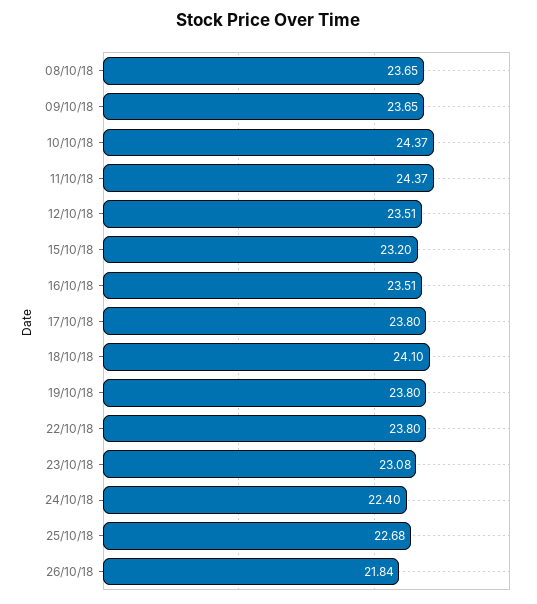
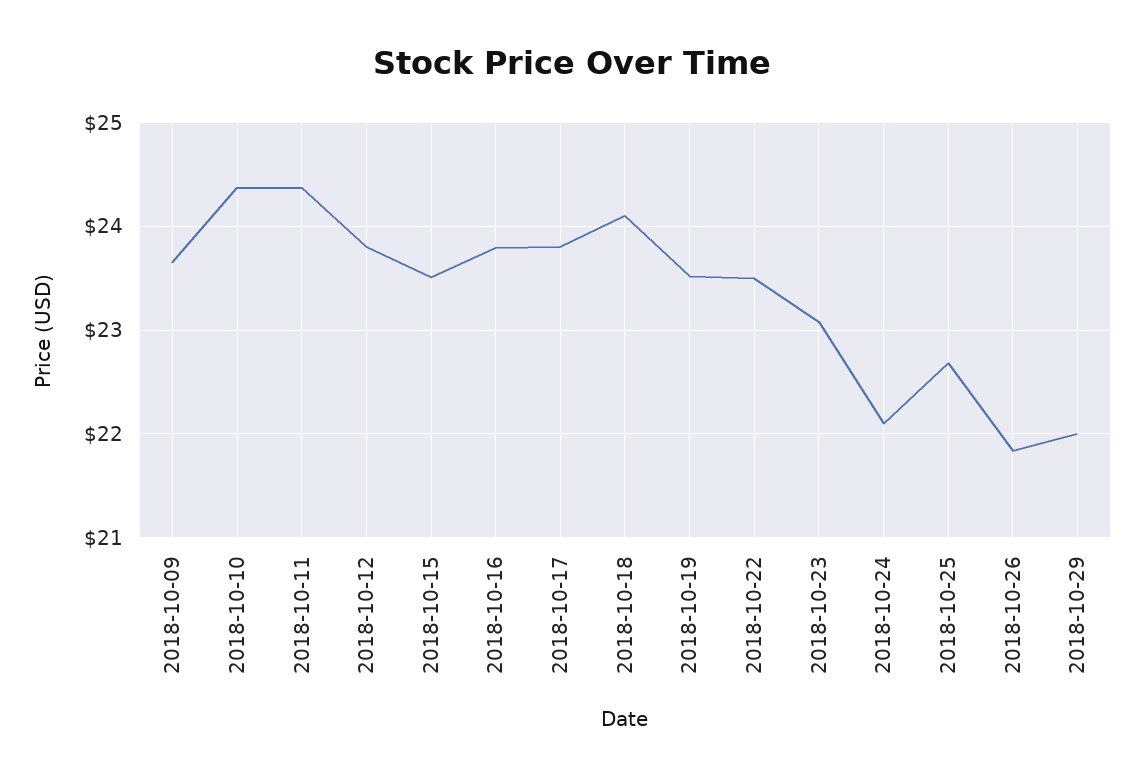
08/10/18: 23.65 -> none
12/10/18: 23.51 -> 23.8
15/10/18: 23.2 -> 23.5
16/10/18: 23.51 -> 23.8
19/10/18: 23.8 -> 23.5
22/10/18: 23.8 -> 23.5
24/10/18: 22.4 -> 22.1
2018-10-29: none -> 22

